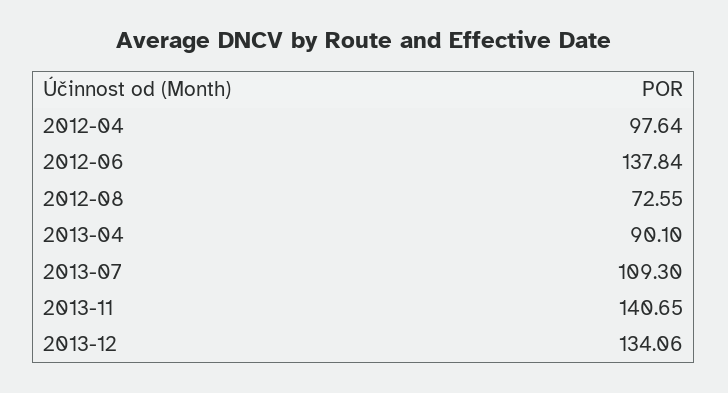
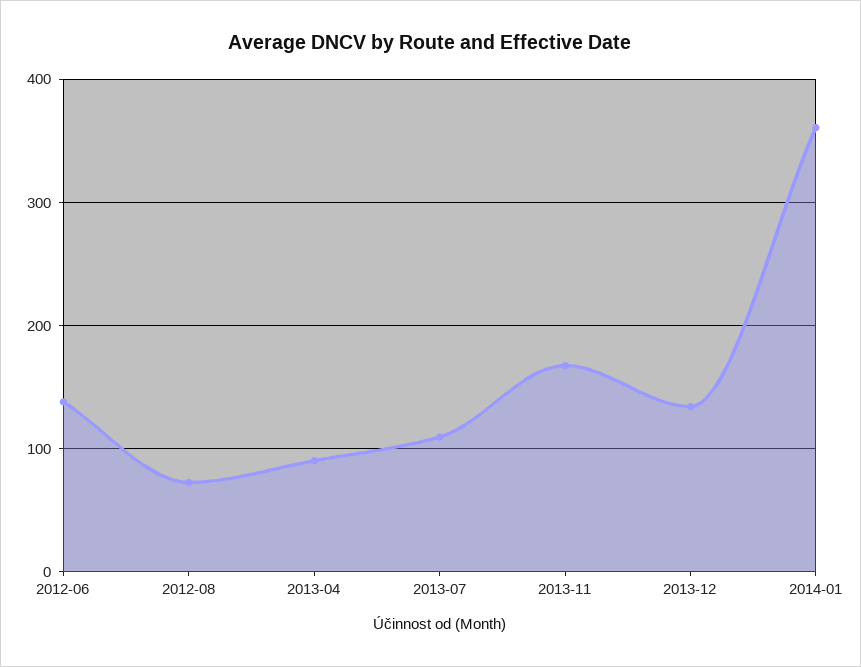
2012-04: 97.64 -> none
2013-11: 140.65 -> 170
2014-01: none -> 360

